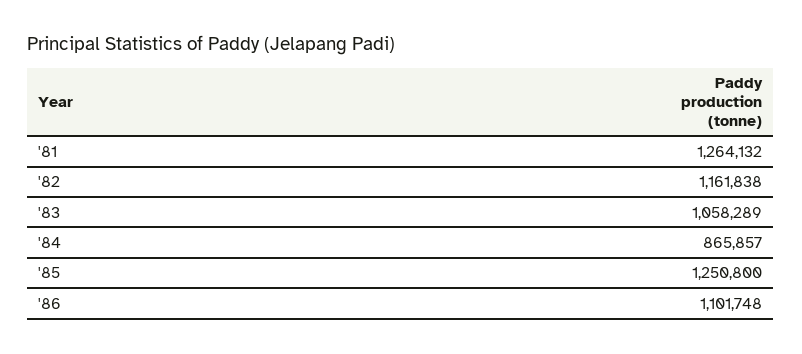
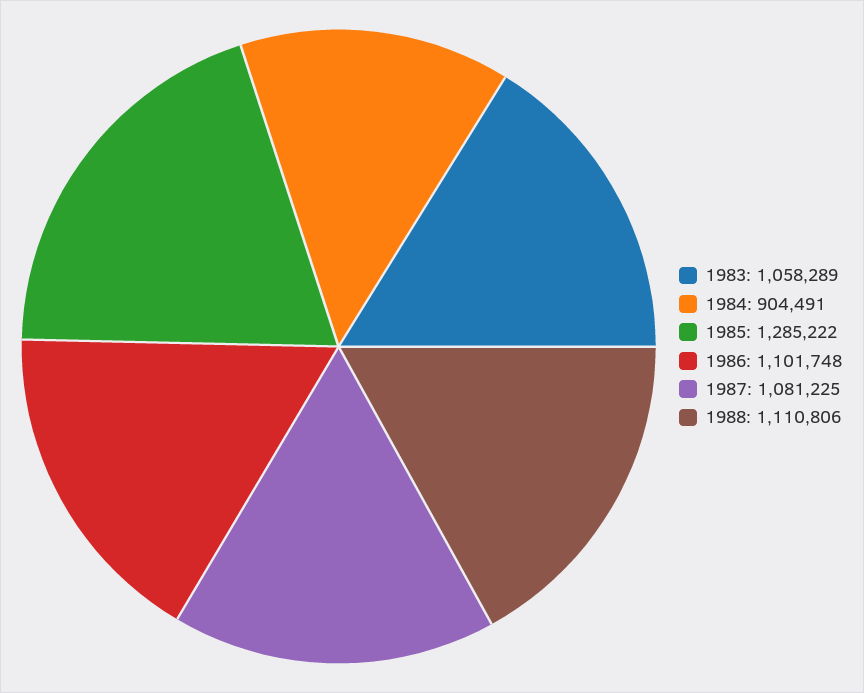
'81: 1264132 -> none
'82: 1161838 -> none
'84: 865857 -> 904491
'85: 1250800 -> 1285222
1987: none -> 1081225
1988: none -> 1110806

